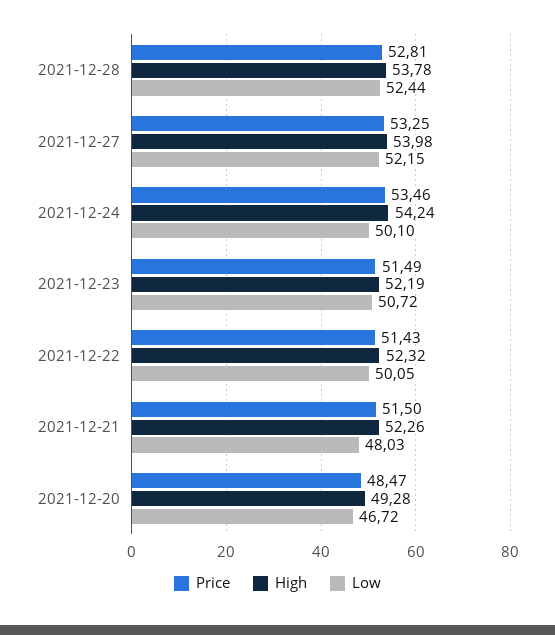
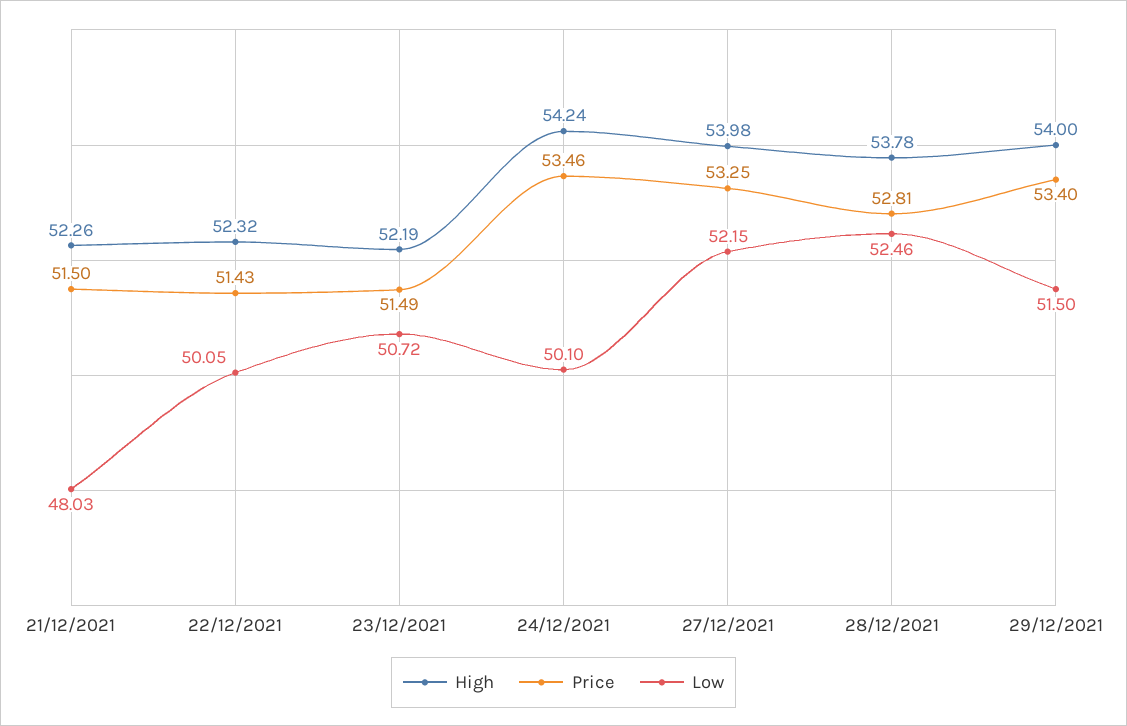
Low, 2021-12-28: 52.44 -> 52.46
Price, 2021-12-20: 48.47 -> none
High, 2021-12-20: 49.28 -> none
Low, 2021-12-20: 46.72 -> none
High, 29/12/2021: none -> 54
Price, 29/12/2021: none -> 53.4
Low, 29/12/2021: none -> 51.5

